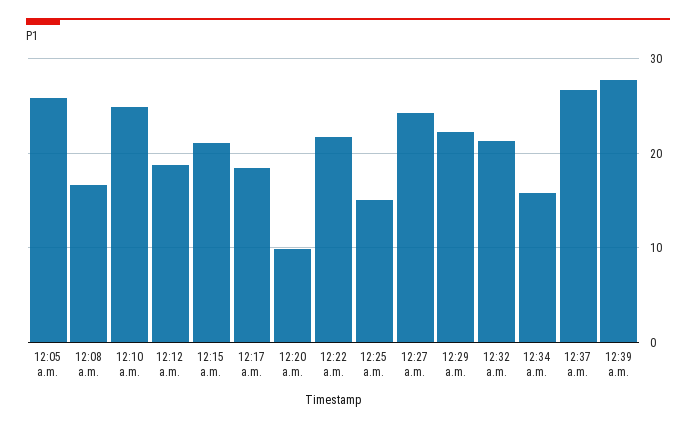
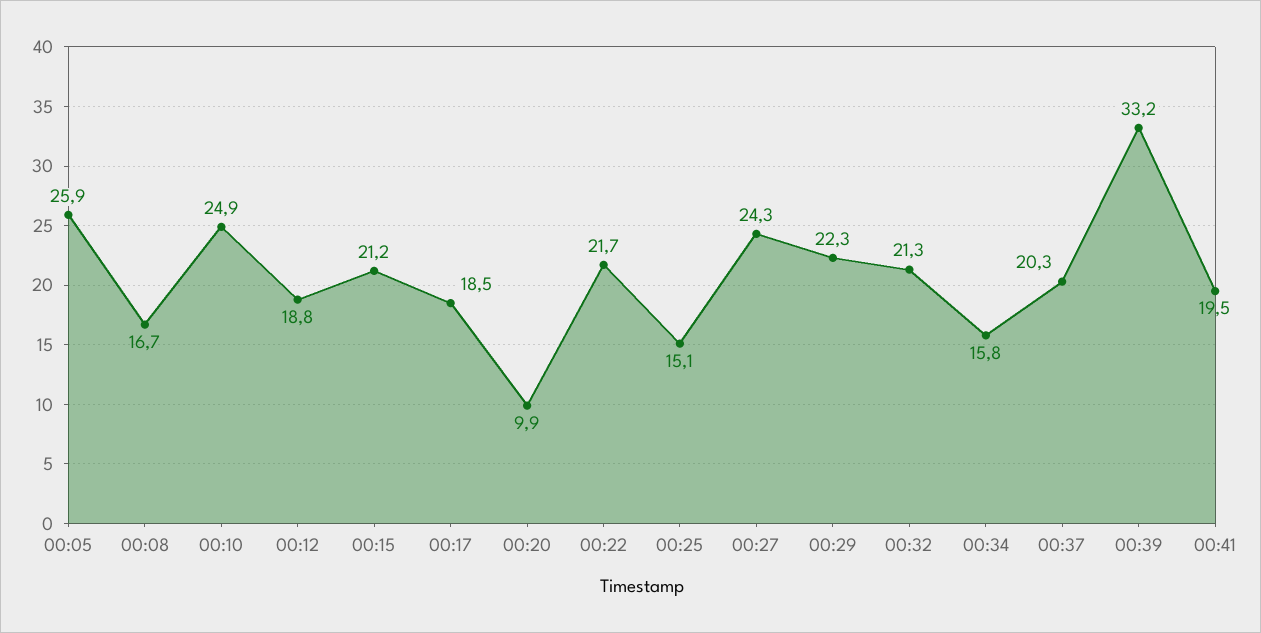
12:37 a.m.: 27 -> 20.3
12:39 a.m.: 28 -> 33.2
00:41: none -> 19.5

